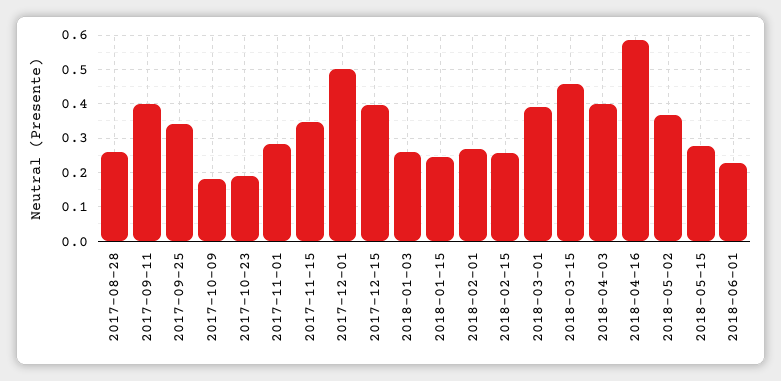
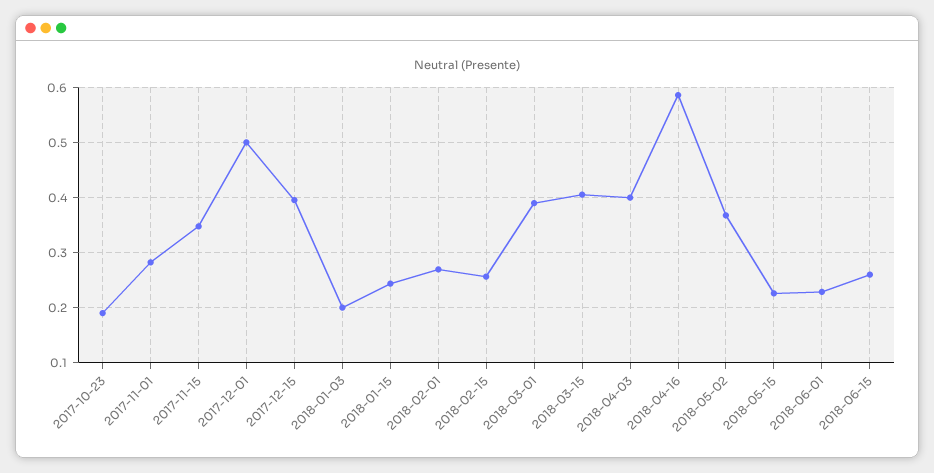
2017-08-28: 0.26 -> none
2017-09-11: 0.4 -> none
2017-09-25: 0.34 -> none
2017-10-09: 0.18 -> none
2018-01-03: 0.26 -> 0.2
2018-03-15: 0.46 -> 0.4
2018-05-15: 0.28 -> 0.22
2018-06-15: none -> 0.26

